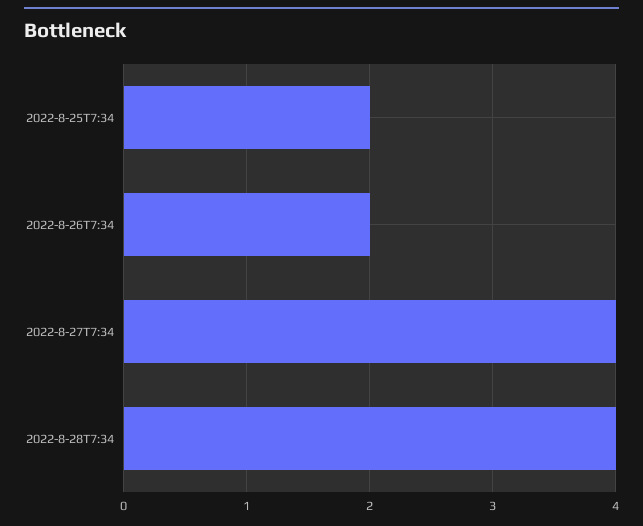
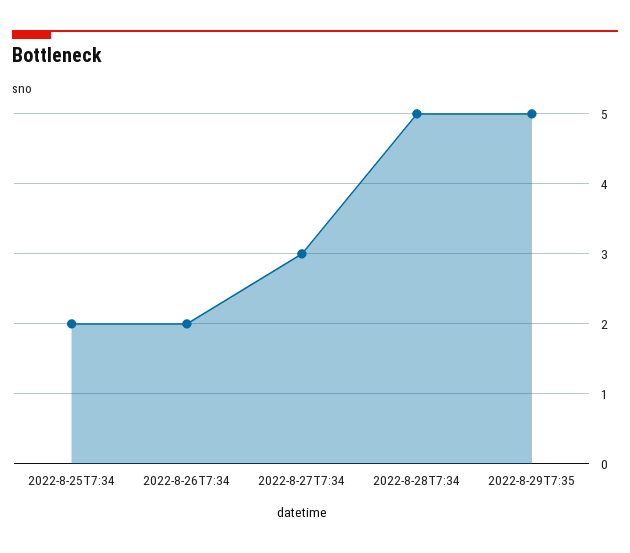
2022-8-27T7:34: 4 -> 3
2022-8-28T7:34: 4 -> 5
2022-8-29T7:35: none -> 5

